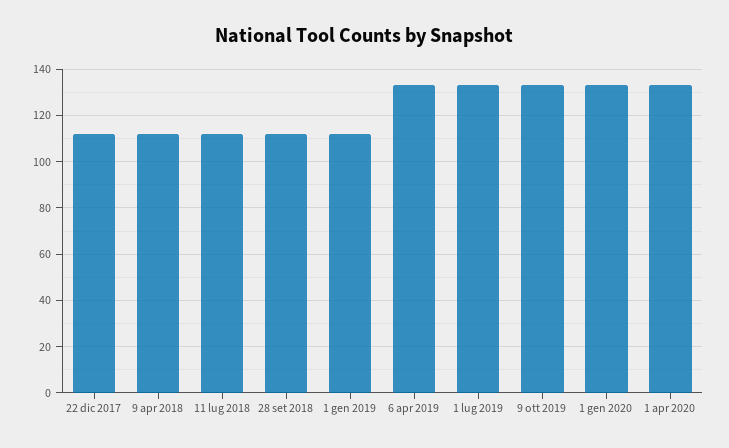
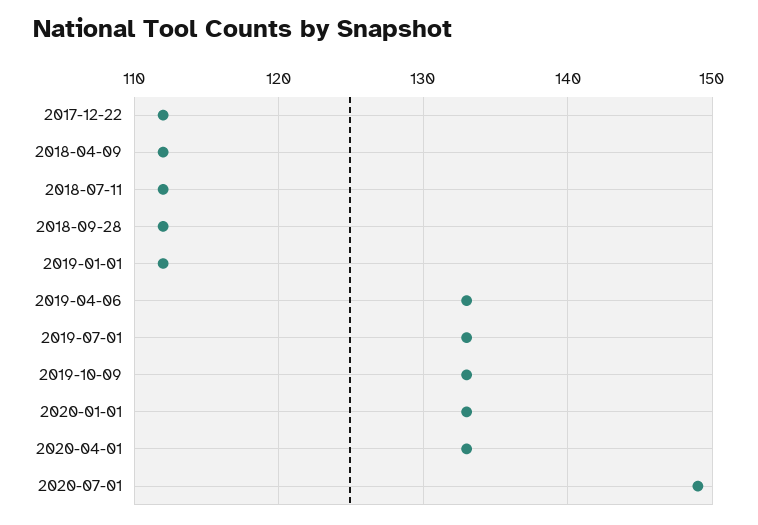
2020-07-01: none -> 149

